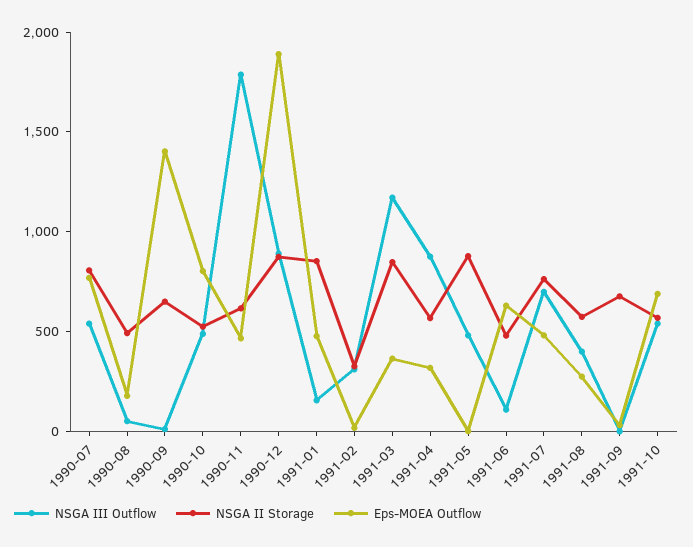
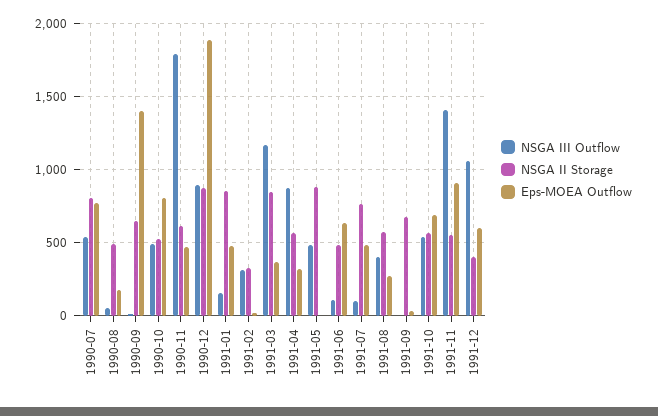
NSGA III Outflow, 1991-07: 700 -> 100
NSGA III Outflow, 1991-11: none -> 1400
NSGA II Storage, 1991-11: none -> 550
Eps-MOEA Outflow, 1991-11: none -> 900
NSGA III Outflow, 1991-12: none -> 1050
NSGA II Storage, 1991-12: none -> 400
Eps-MOEA Outflow, 1991-12: none -> 600

